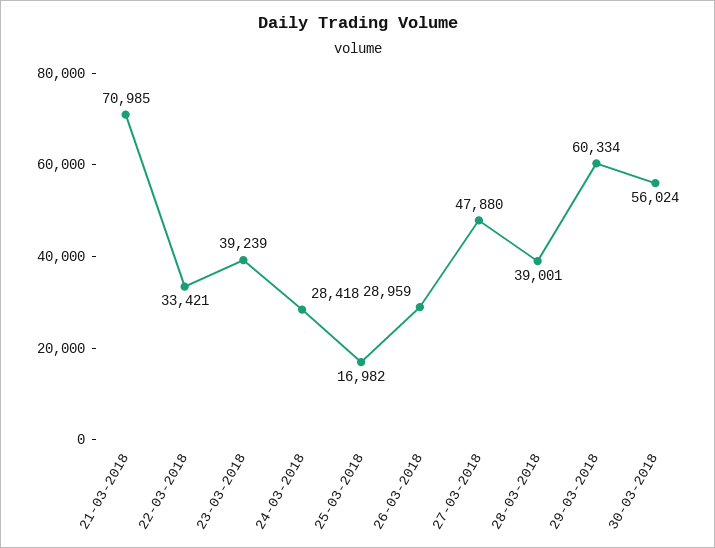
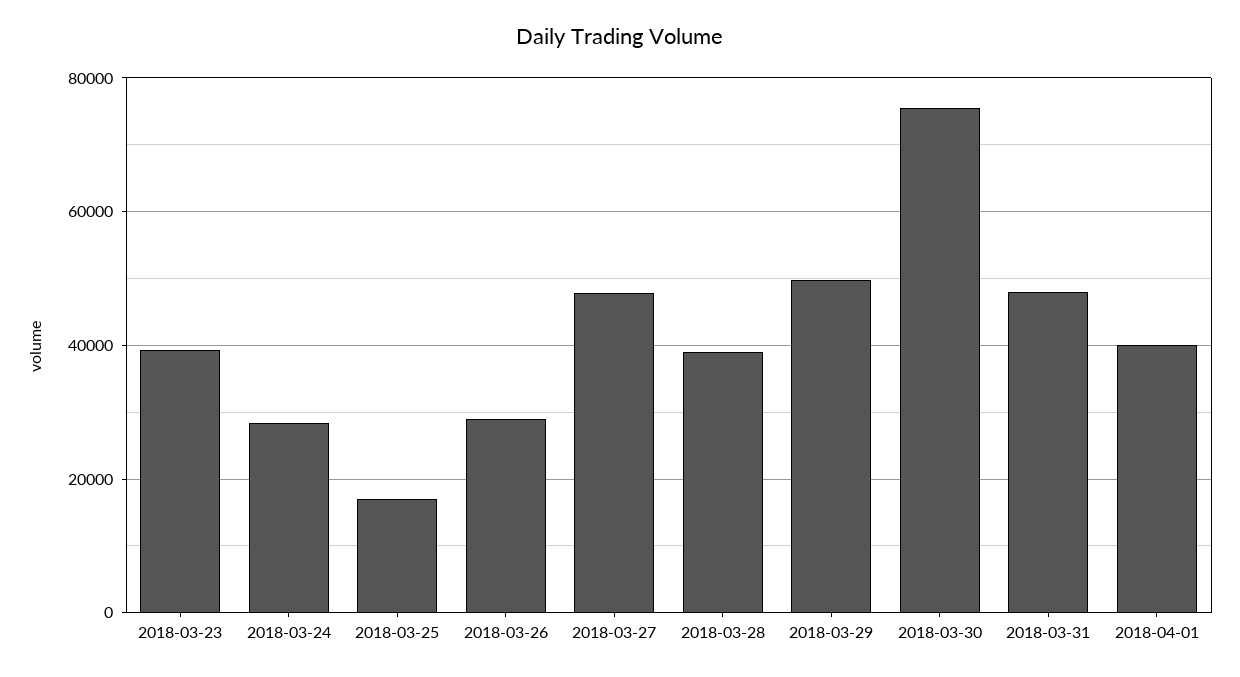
21-03-2018: 70985 -> none
22-03-2018: 33421 -> none
29-03-2018: 60334 -> 50000
30-03-2018: 56024 -> 76000
2018-03-31: none -> 48000
2018-04-01: none -> 40000

